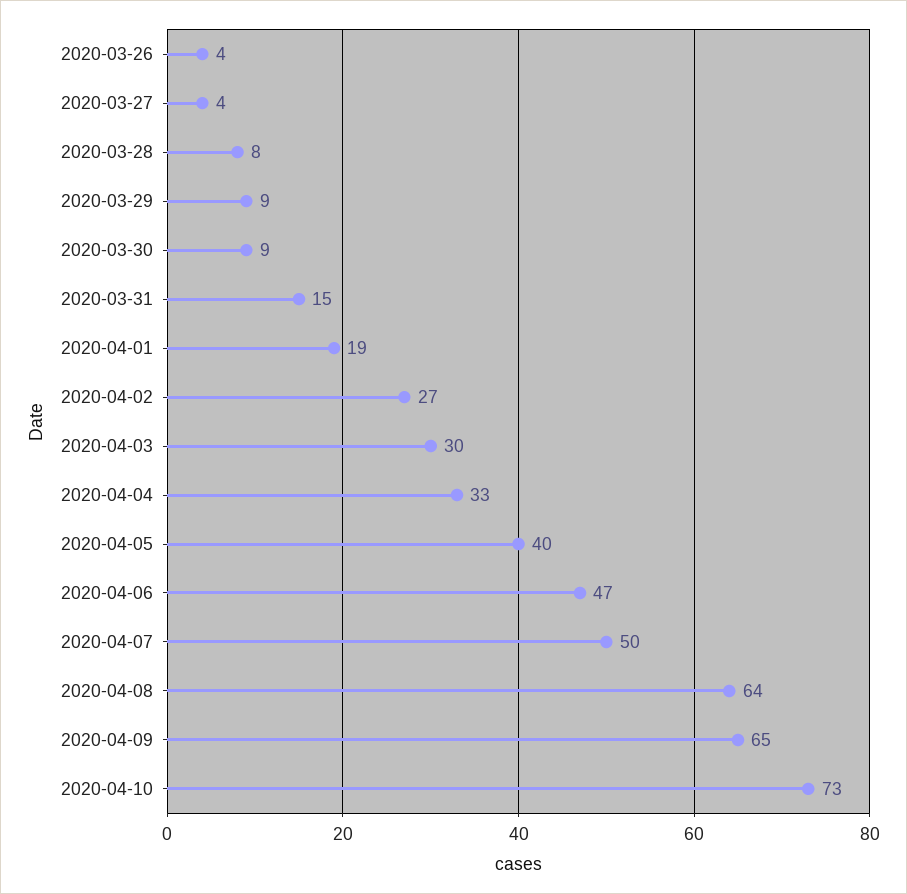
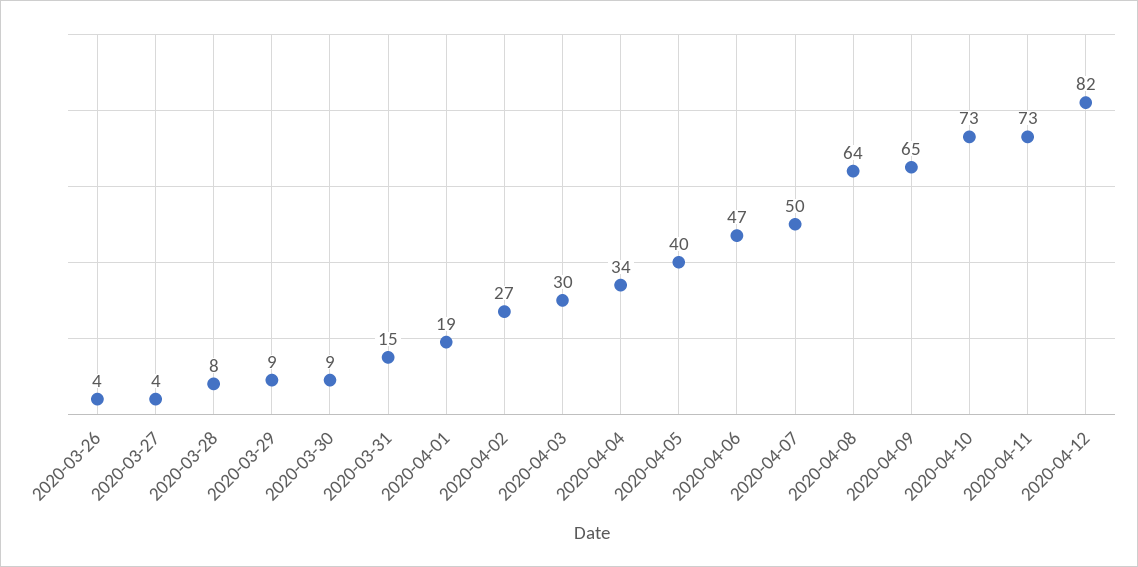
2020-04-04: 33 -> 34
2020-04-11: none -> 73
2020-04-12: none -> 82

